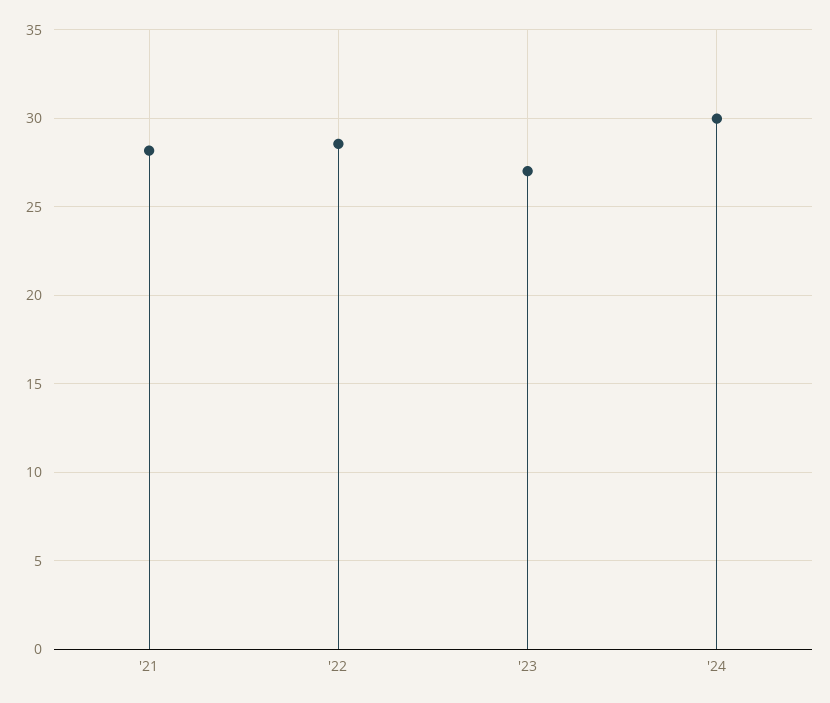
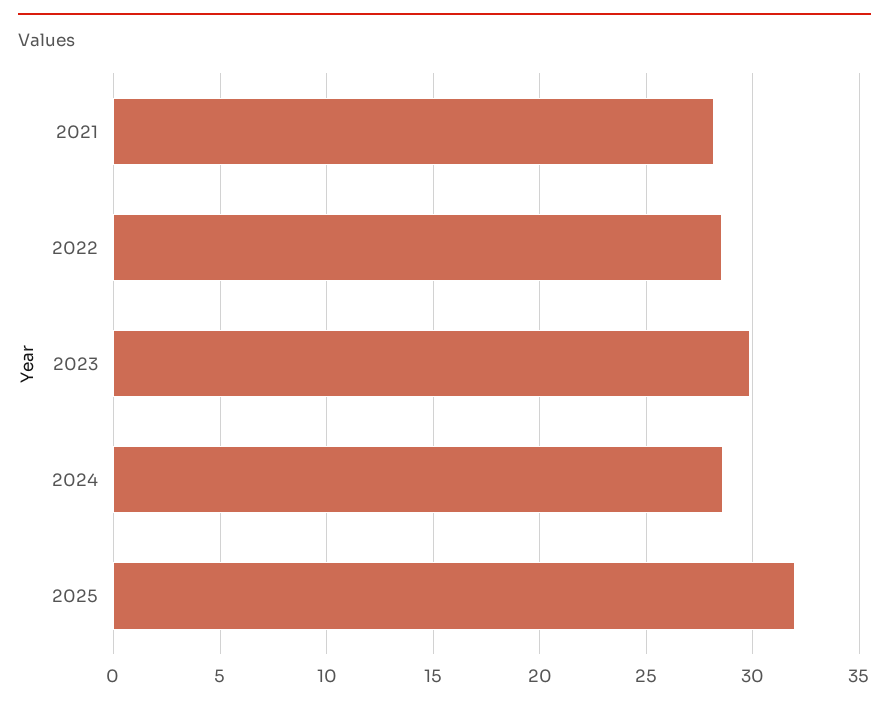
'23: 27 -> 30
'24: 30 -> 28.5
2025: none -> 32

